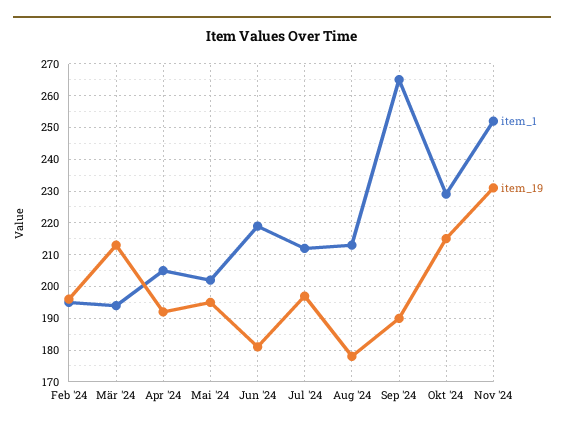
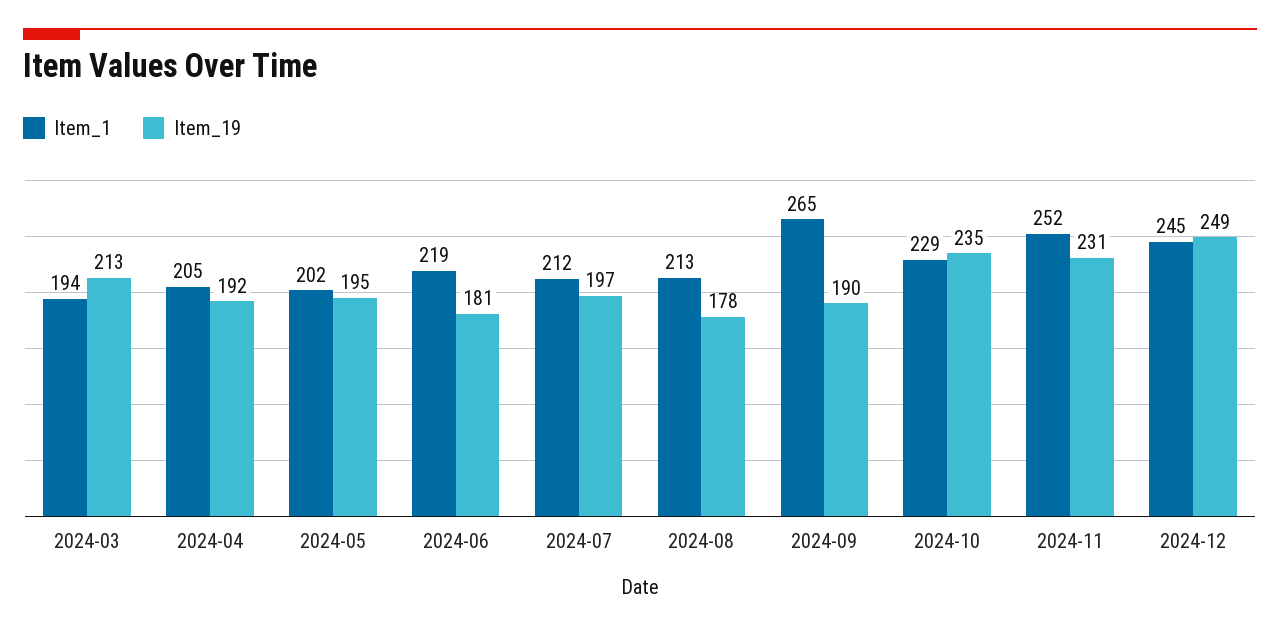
item_1, Feb '24: 195 -> none
item_19, Feb '24: 195 -> none
item_19, Okt '24: 215 -> 235
item_1, 2024-12: none -> 245
item_19, 2024-12: none -> 249

